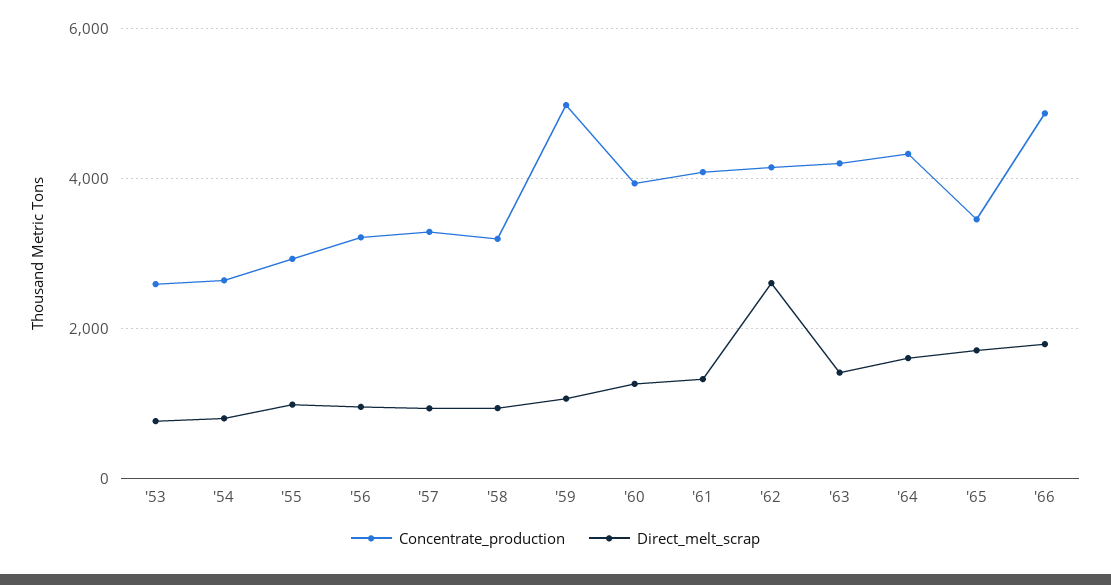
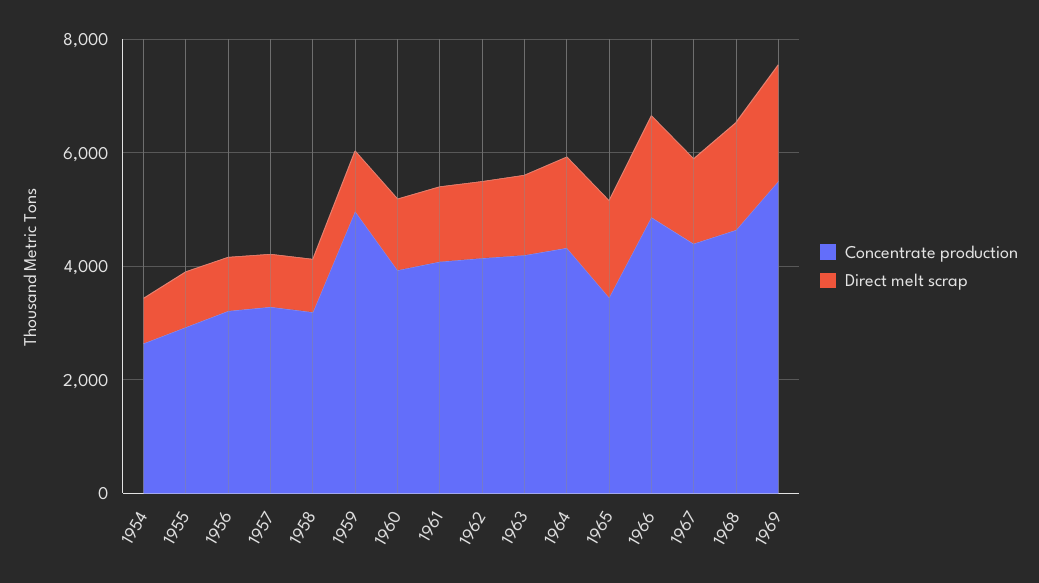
Concentrate_production, '53: 2600 -> none
Direct_melt_scrap, '53: 800 -> none
Direct_melt_scrap, '62: 2600 -> 1500
Concentrate_production, 1967: none -> 4500
Direct_melt_scrap, 1967: none -> 1500
Concentrate_production, 1968: none -> 4500
Direct_melt_scrap, 1968: none -> 2000
Concentrate_production, 1969: none -> 5500
Direct_melt_scrap, 1969: none -> 2000

